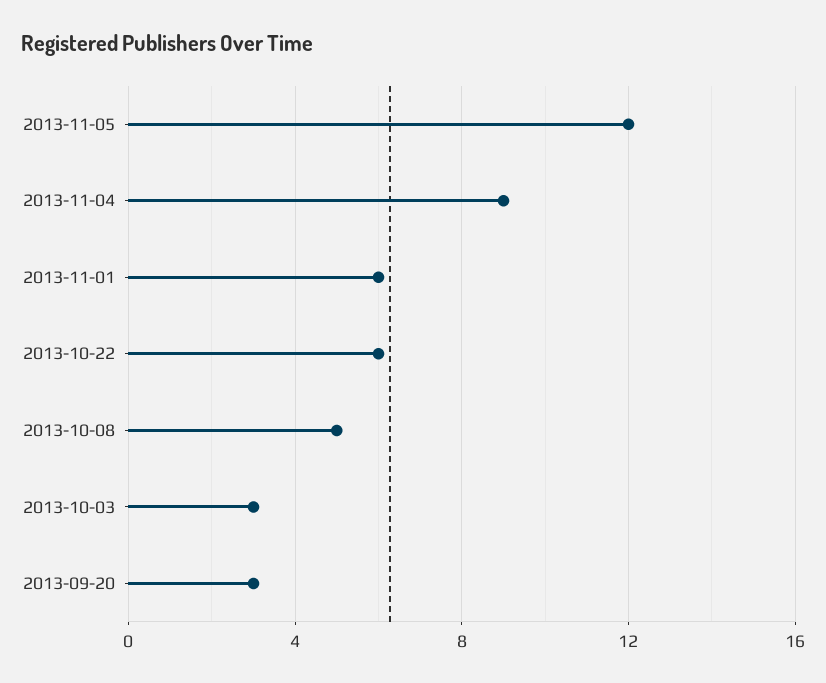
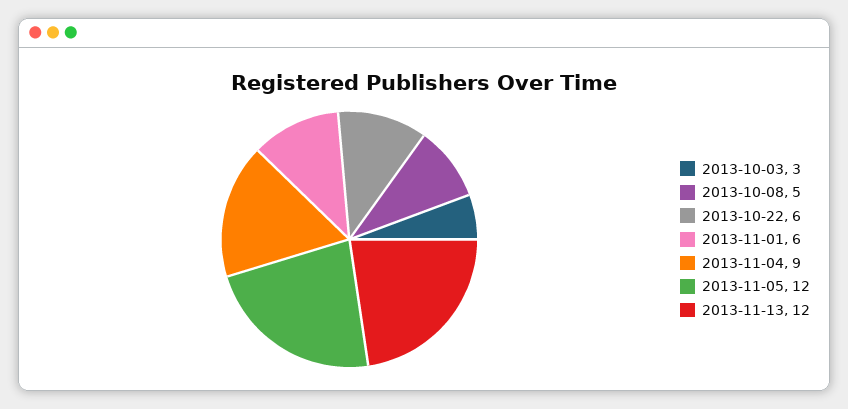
2013-09-20: 3 -> none
2013-11-13: none -> 12

